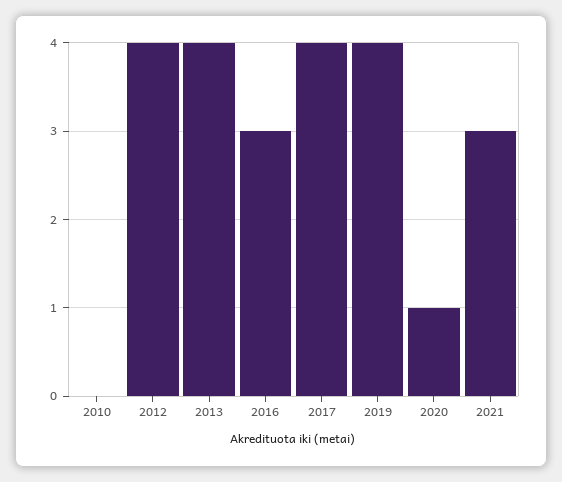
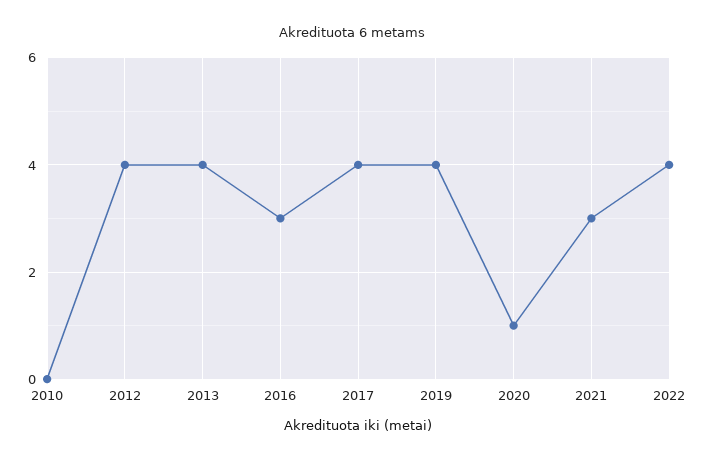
2022: none -> 4

